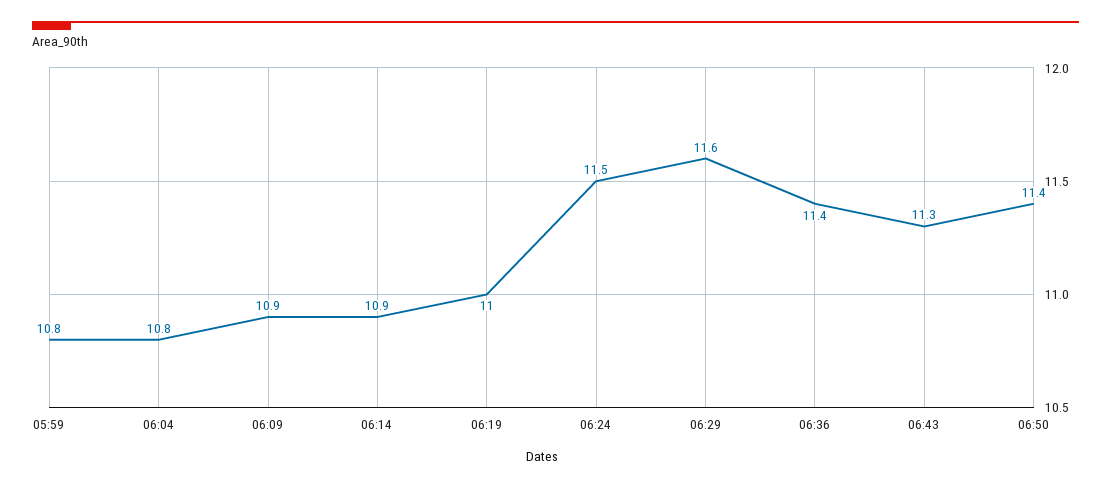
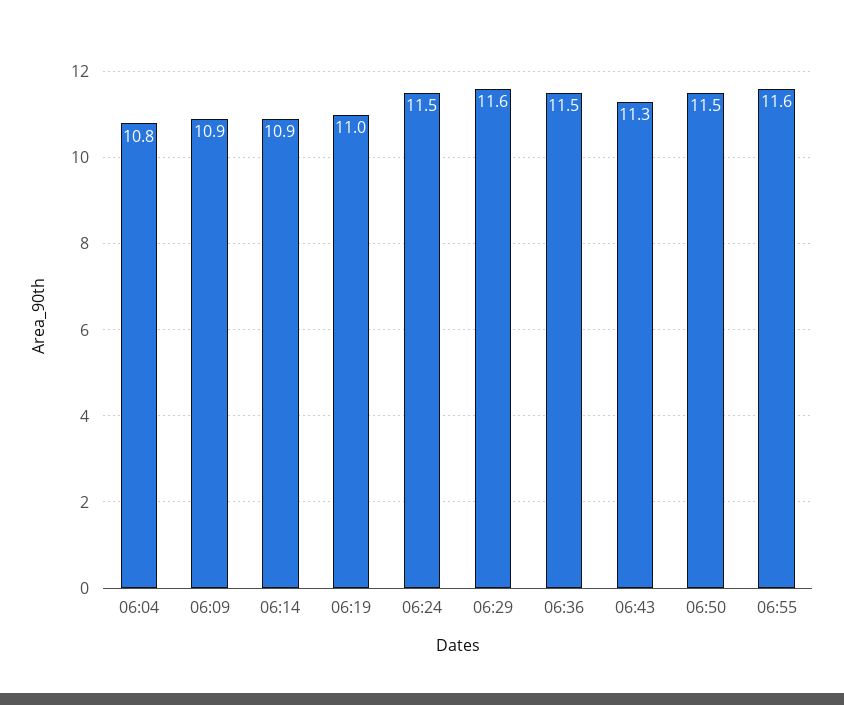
05:59: 10.8 -> none
06:36: 11.4 -> 11.5
06:50: 11.4 -> 11.5
06:55: none -> 11.6

